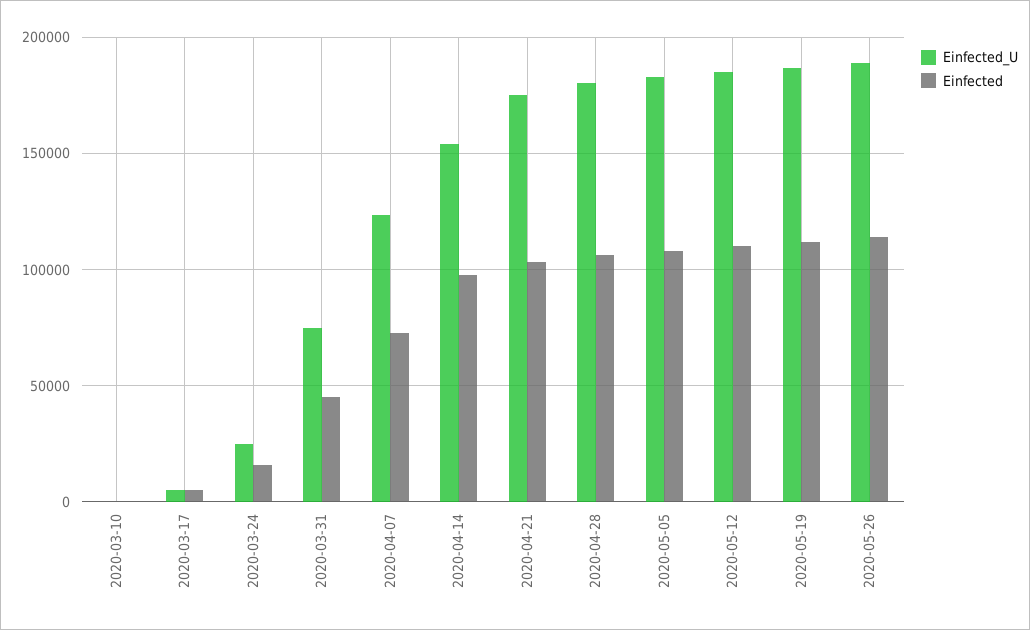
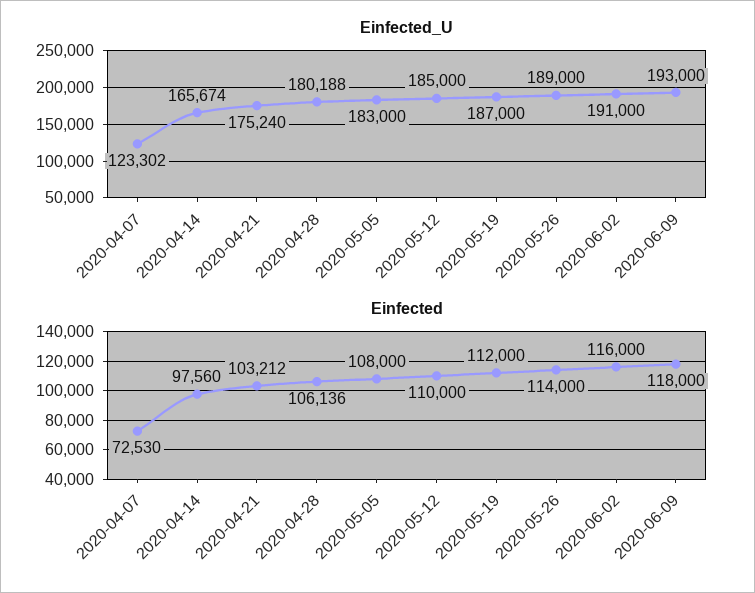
Einfected_U, 2020-03-10: 0 -> none
Einfected, 2020-03-10: 0 -> none
Einfected_U, 2020-03-17: 5000 -> none
Einfected, 2020-03-17: 5000 -> none
Einfected_U, 2020-03-24: 25000 -> none
Einfected, 2020-03-24: 15000 -> none
Einfected_U, 2020-03-31: 75000 -> none
Einfected, 2020-03-31: 45000 -> none
Einfected_U, 2020-04-14: 155000 -> 165674
Einfected_U, 2020-06-02: none -> 191000
Einfected_U, 2020-06-09: none -> 193000
Einfected, 2020-06-02: none -> 116000
Einfected, 2020-06-09: none -> 118000

